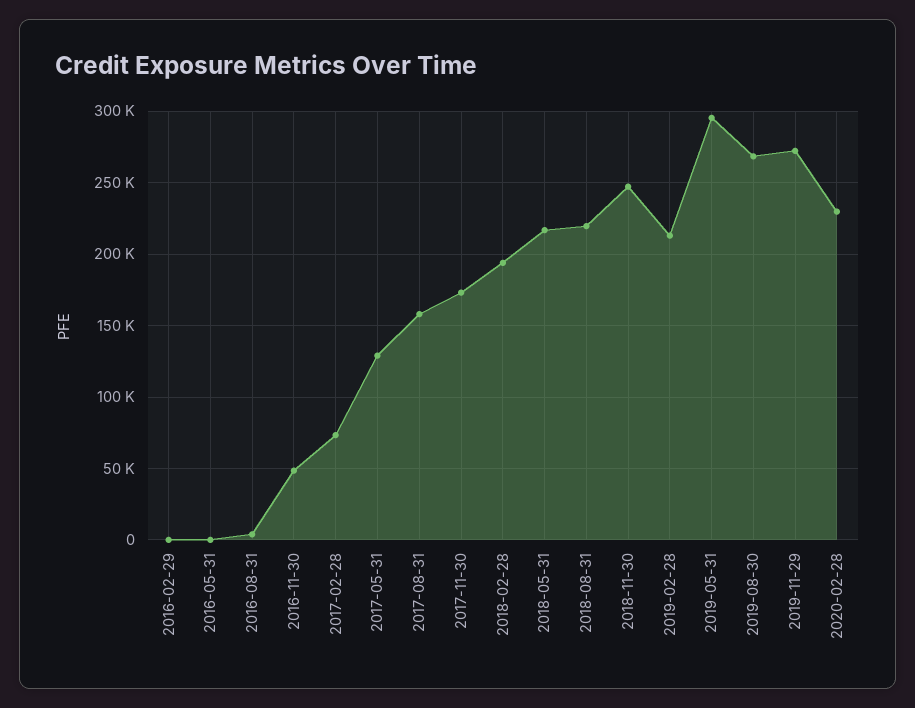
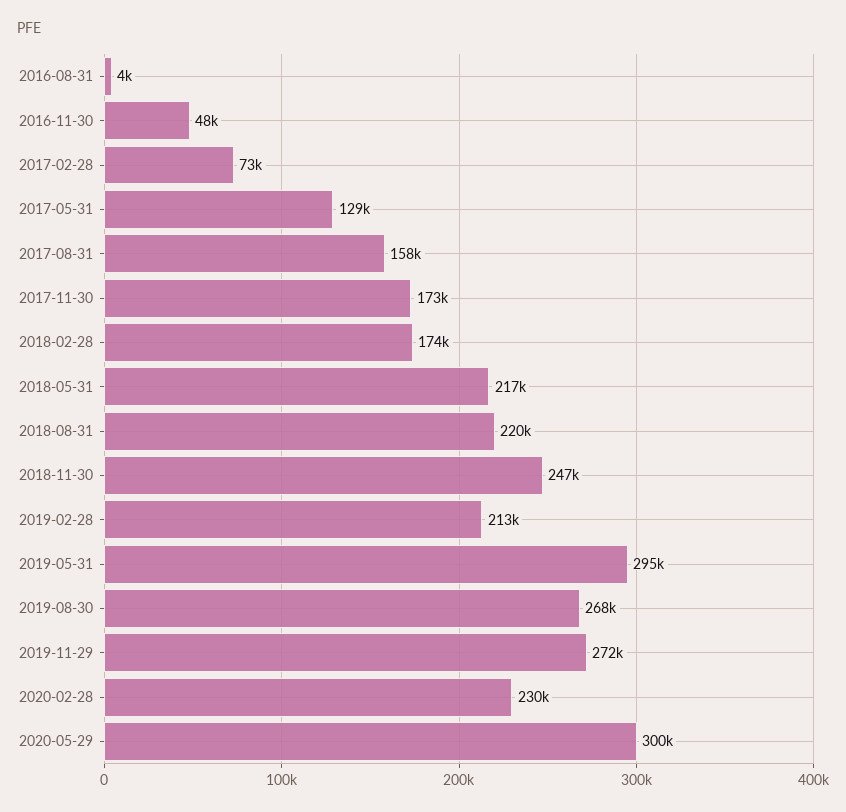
2016-02-29: 0 -> none
2016-05-31: 0 -> none
2018-02-28: 195000 -> 174000
2020-05-29: none -> 300000

